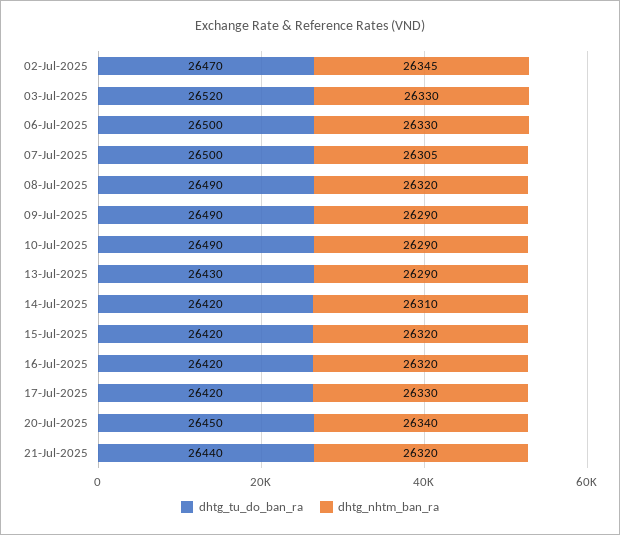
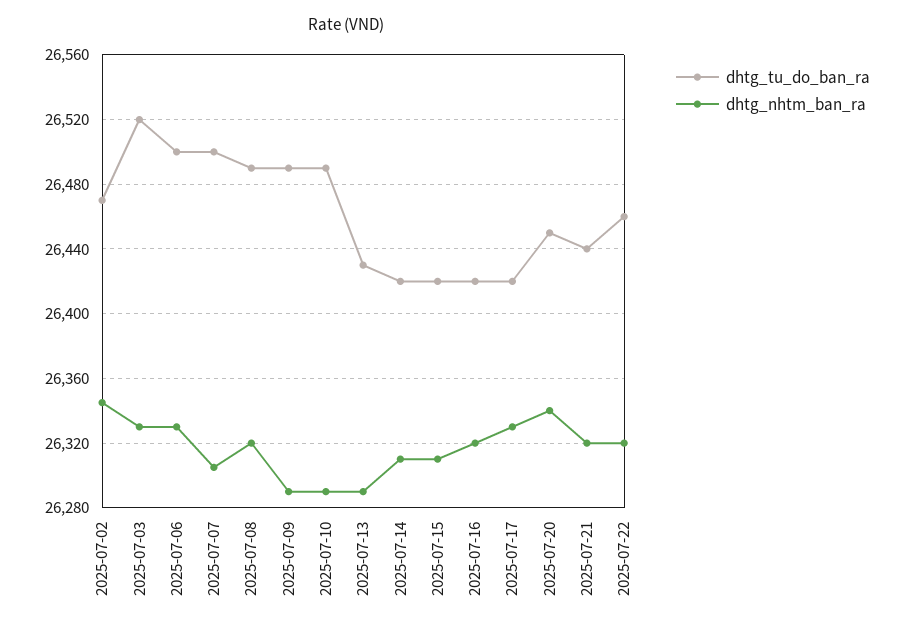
dhtg_nhtm_ban_ra, 15-Jul-2025: 26320 -> 26310
dhtg_tu_do_ban_ra, 2025-07-22: none -> 26460
dhtg_nhtm_ban_ra, 2025-07-22: none -> 26320

